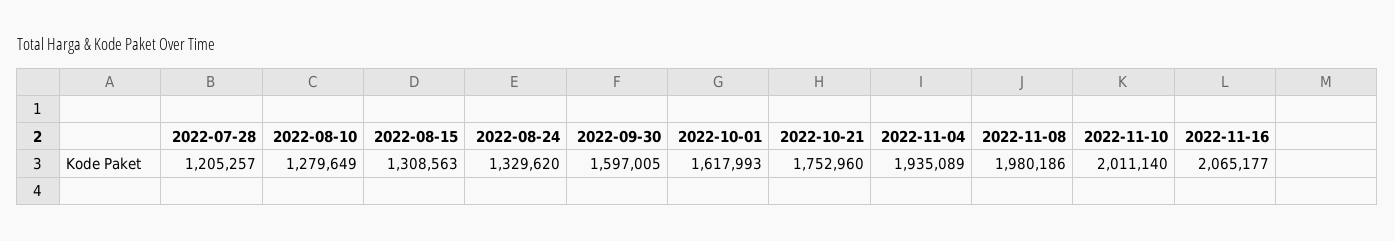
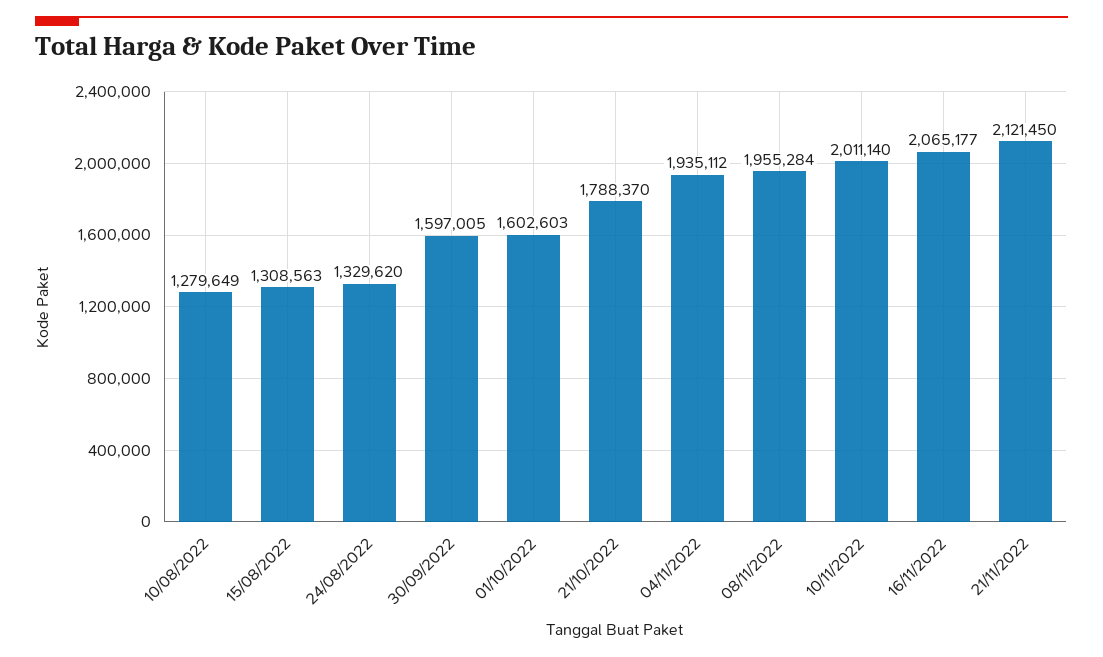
2022-07-28: 1205257 -> none
2022-10-01: 1617993 -> 1602603
2022-10-21: 1752960 -> 1788370
2022-11-04: 1935089 -> 1935112
2022-11-08: 1980186 -> 1955284
21/11/2022: none -> 2121450

